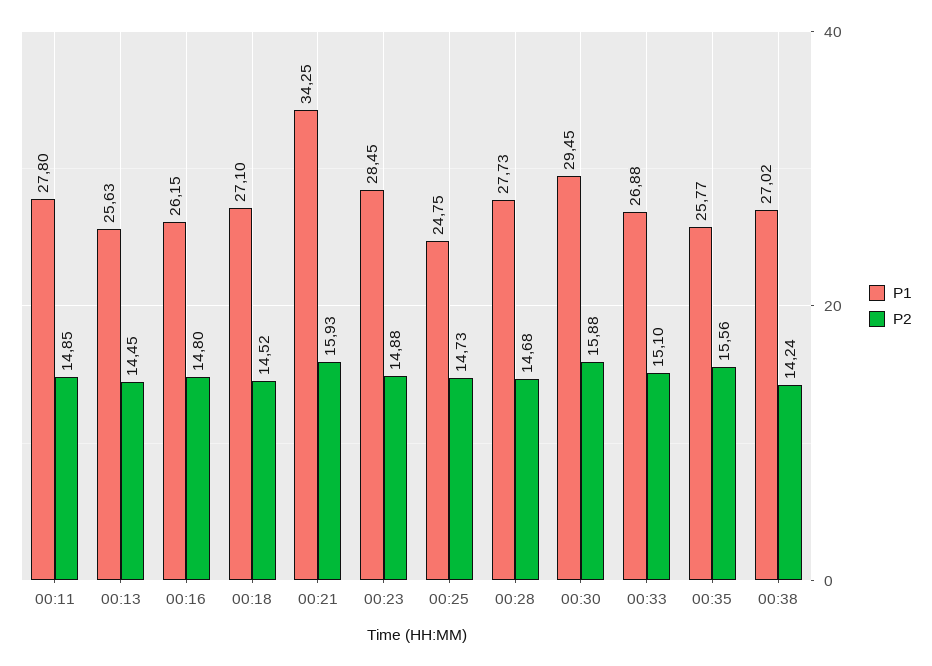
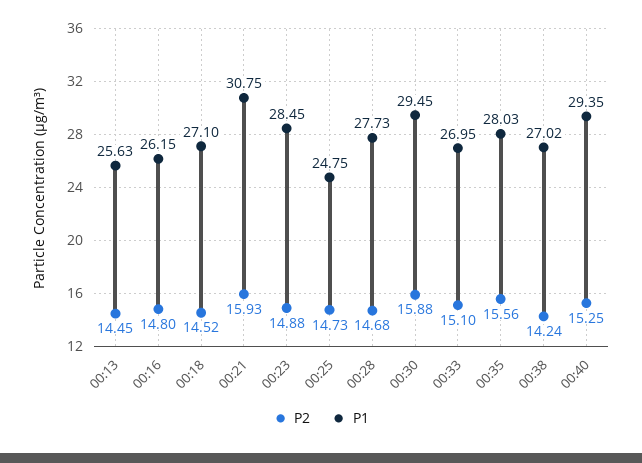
P1, 00:11: 27.8 -> none
P2, 00:11: 14.85 -> none
P1, 00:21: 34.25 -> 30.75
P1, 00:33: 26.88 -> 26.95
P1, 00:35: 25.77 -> 28.03
P2, 00:40: none -> 15.25
P1, 00:40: none -> 29.35

